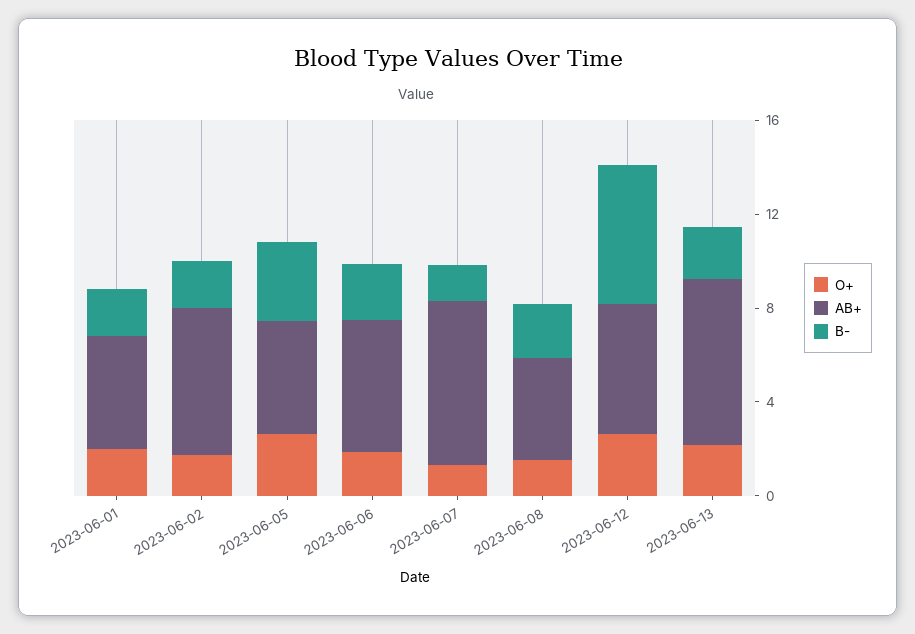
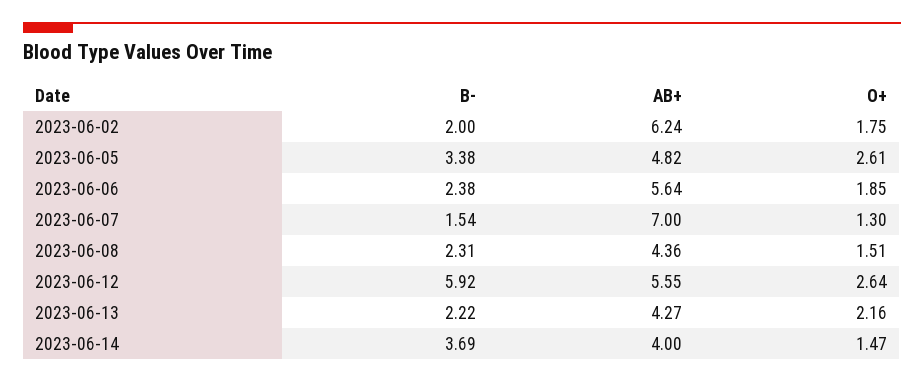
O+, 2023-06-01: 2 -> none
AB+, 2023-06-01: 5 -> none
B-, 2023-06-01: 2 -> none
AB+, 2023-06-13: 7 -> 4.27
B-, 2023-06-14: none -> 3.69
AB+, 2023-06-14: none -> 4
O+, 2023-06-14: none -> 1.47

